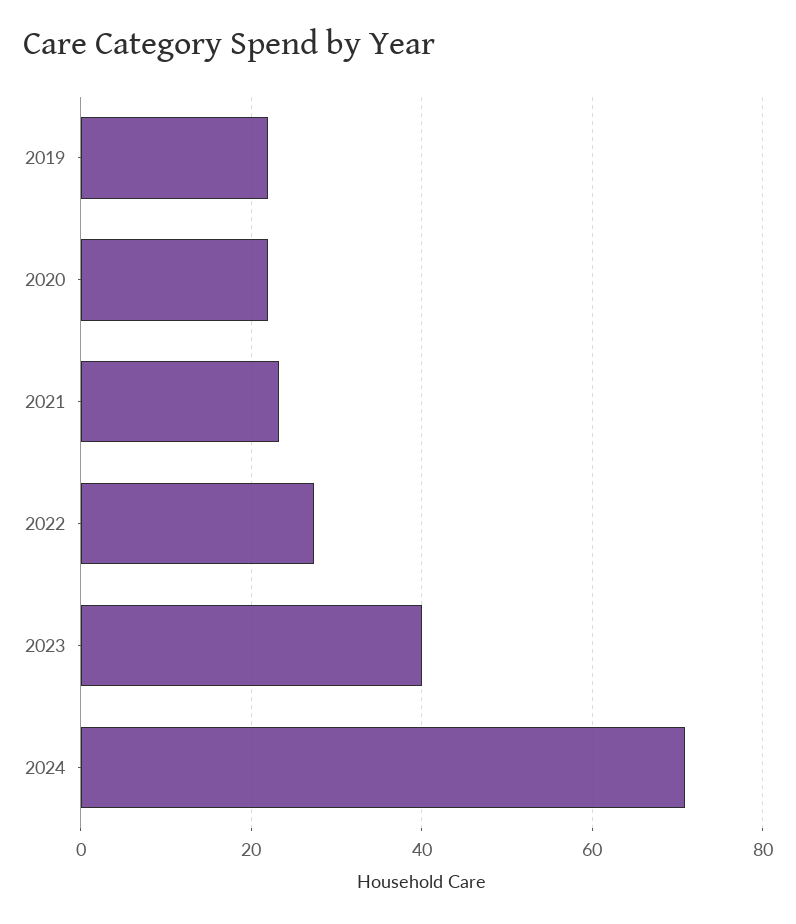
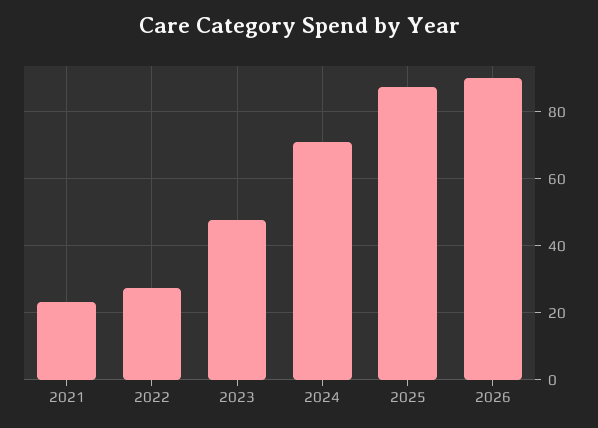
2019: 22 -> none
2020: 22 -> none
2023: 40 -> 48
2025: none -> 88
2026: none -> 90

